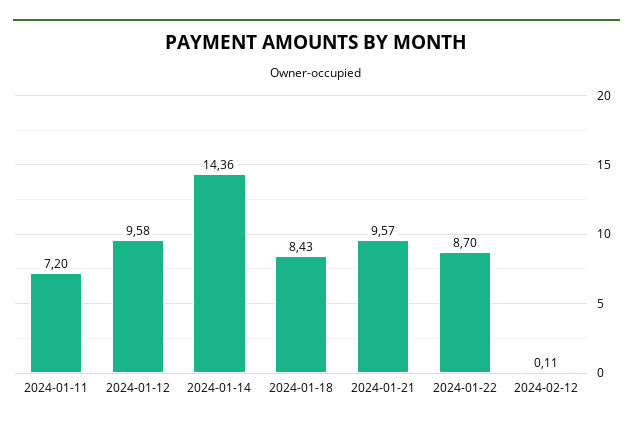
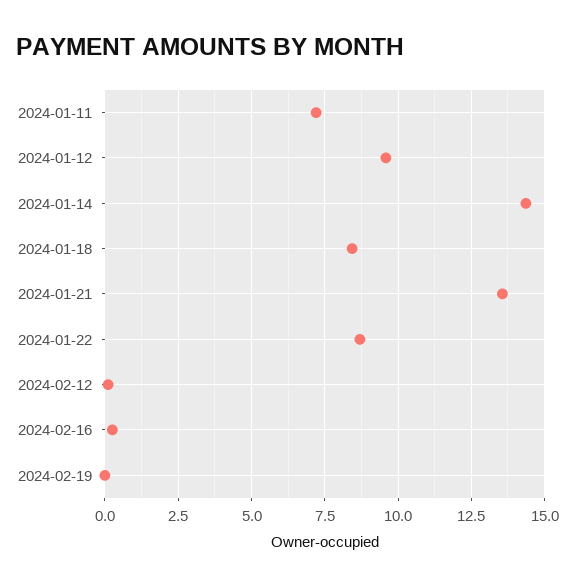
2024-01-21: 9.57 -> 13.5
2024-02-16: none -> 0.25
2024-02-19: none -> 0

